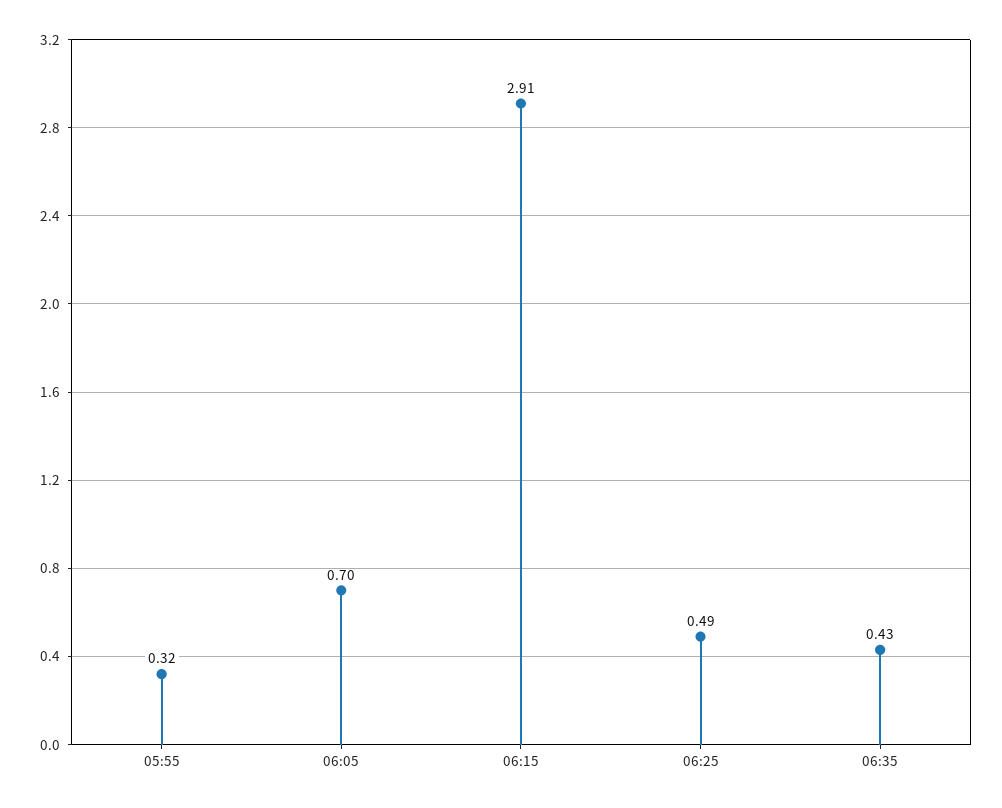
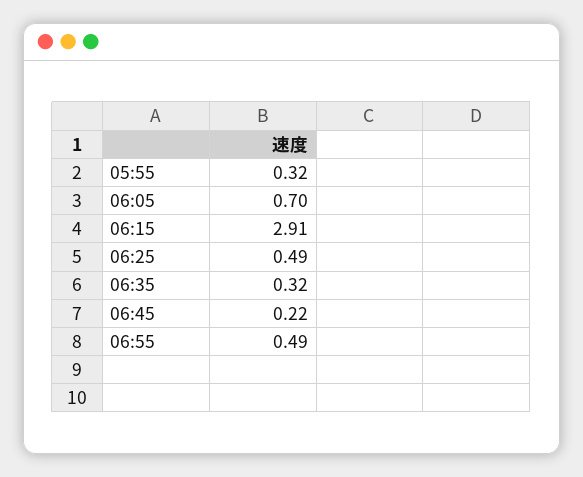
06:35: 0.43 -> 0.32
06:45: none -> 0.22
06:55: none -> 0.49

